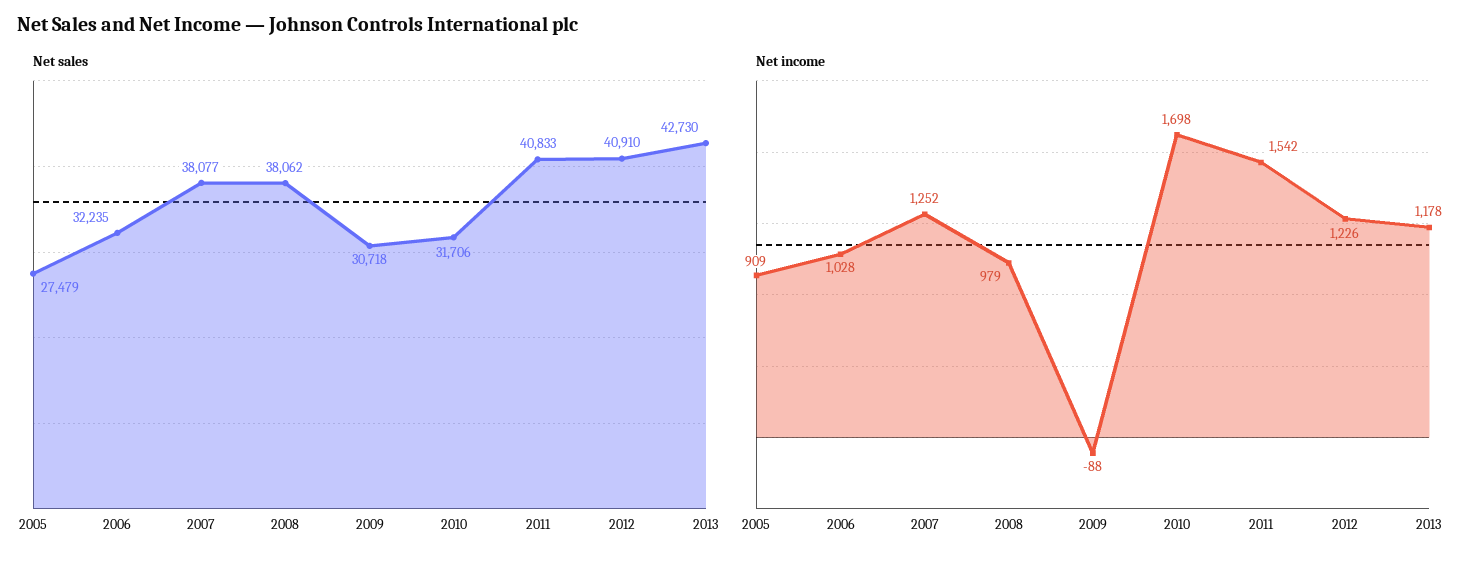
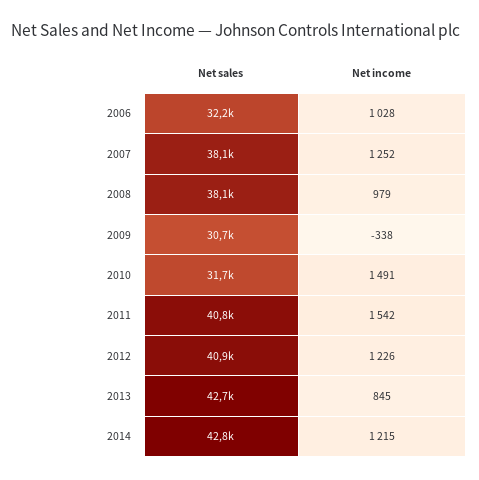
Net sales, 2005: 27479 -> none
Net income, 2005: 909 -> none
Net income, 2009: -88 -> -338
Net income, 2010: 1698 -> 1491
Net income, 2013: 1178 -> 845
Net sales, 2014: none -> 42800
Net income, 2014: none -> 1215

